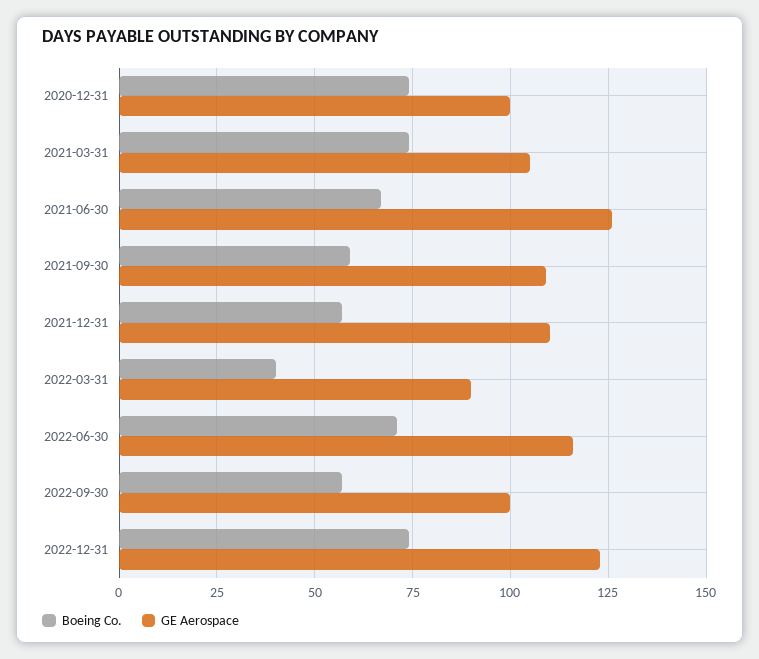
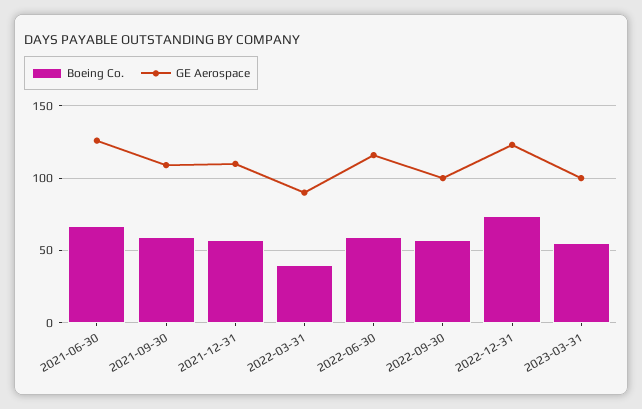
Boeing Co., 2020-12-31: 75 -> none
GE Aerospace, 2020-12-31: 100 -> none
Boeing Co., 2021-03-31: 75 -> none
GE Aerospace, 2021-03-31: 105 -> none
Boeing Co., 2022-06-30: 70 -> 60
Boeing Co., 2023-03-31: none -> 55
GE Aerospace, 2023-03-31: none -> 100

